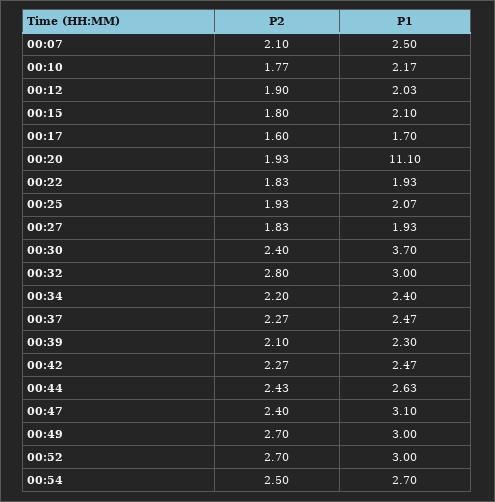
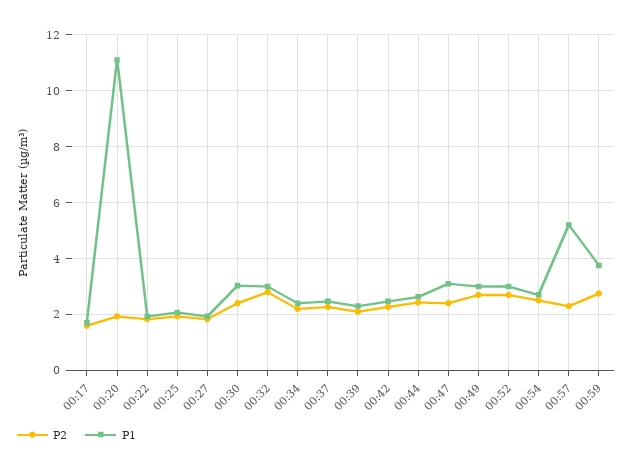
P2, 00:07: 2.1 -> none
P1, 00:07: 2.5 -> none
P2, 00:10: 1.77 -> none
P1, 00:10: 2.17 -> none
P2, 00:12: 1.9 -> none
P1, 00:12: 2.03 -> none
P2, 00:15: 1.8 -> none
P1, 00:15: 2.1 -> none
P1, 00:30: 3.7 -> 3
P2, 00:57: none -> 2.25
P1, 00:57: none -> 5.25
P2, 00:59: none -> 2.75
P1, 00:59: none -> 3.75

